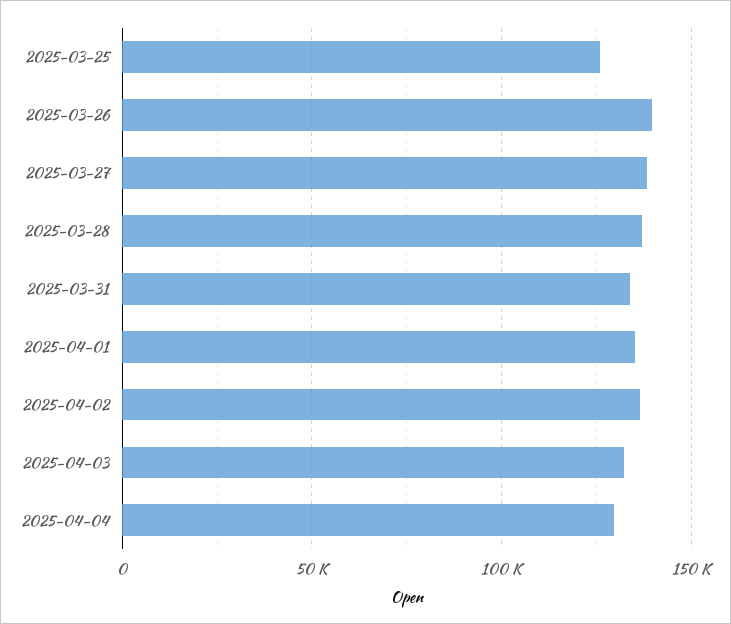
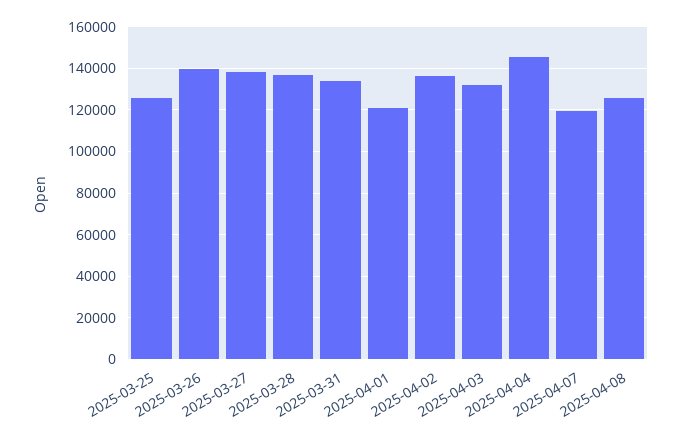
2025-04-01: 135000 -> 120000
2025-04-04: 130000 -> 145000
2025-04-07: none -> 120000
2025-04-08: none -> 125000

